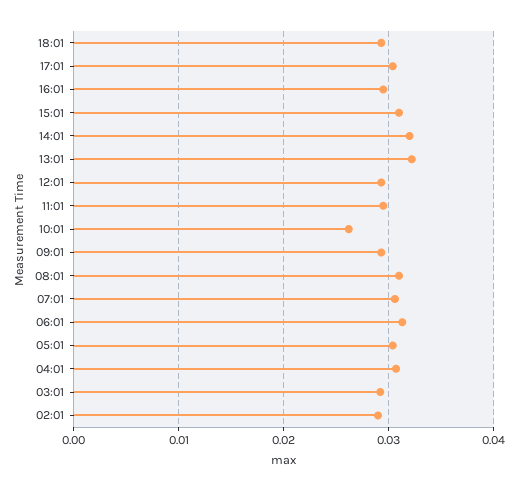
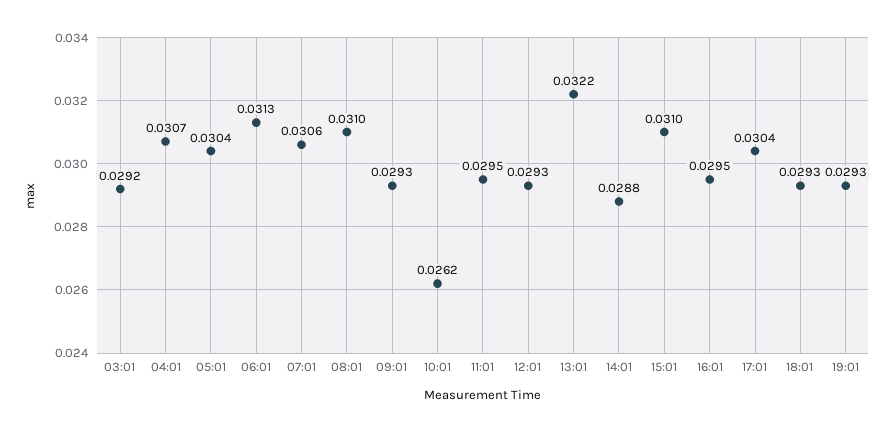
14:01: 0.032 -> 0.0288
02:01: 0.029 -> none
19:01: none -> 0.0293

